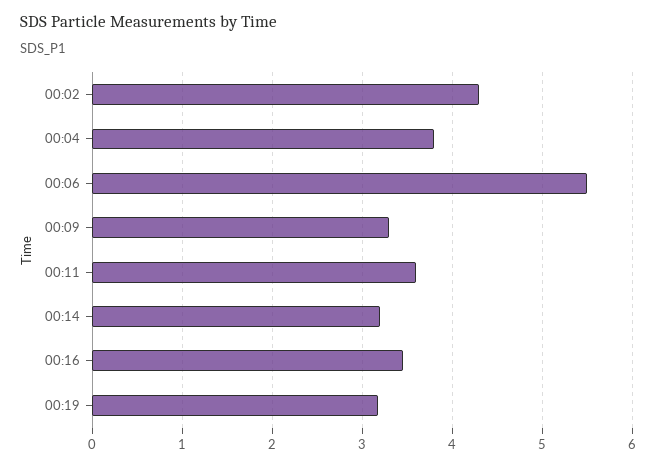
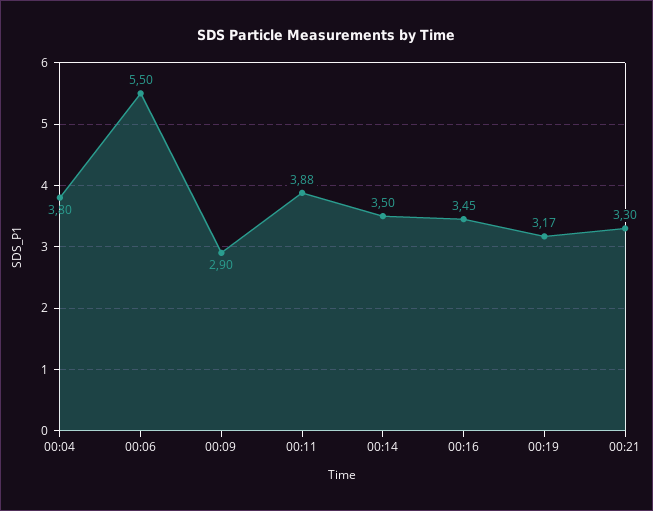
00:02: 4.3 -> none
00:09: 3.3 -> 2.9
00:11: 3.6 -> 3.88
00:14: 3.2 -> 3.5
00:21: none -> 3.3

